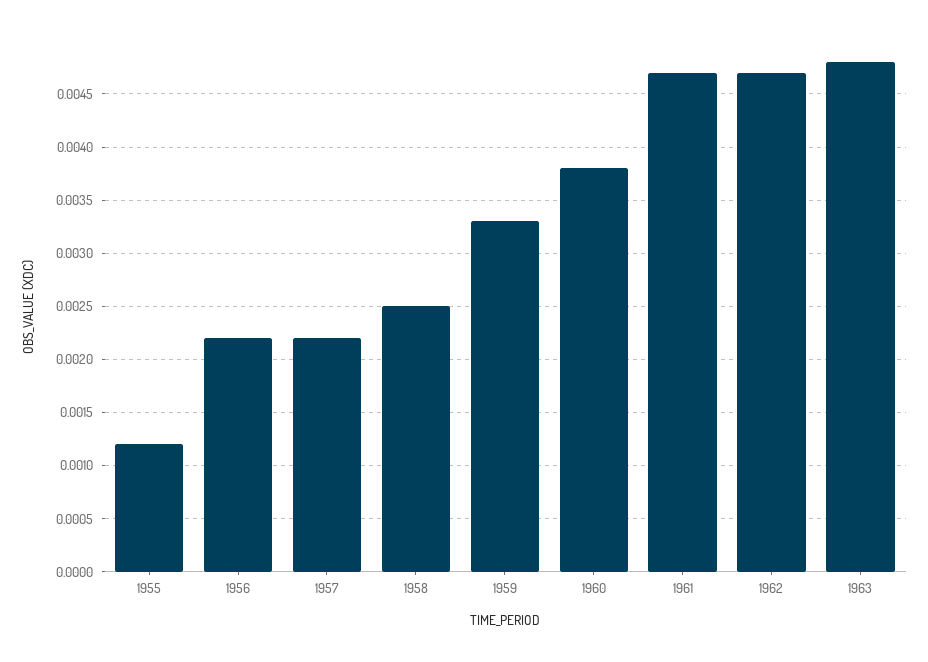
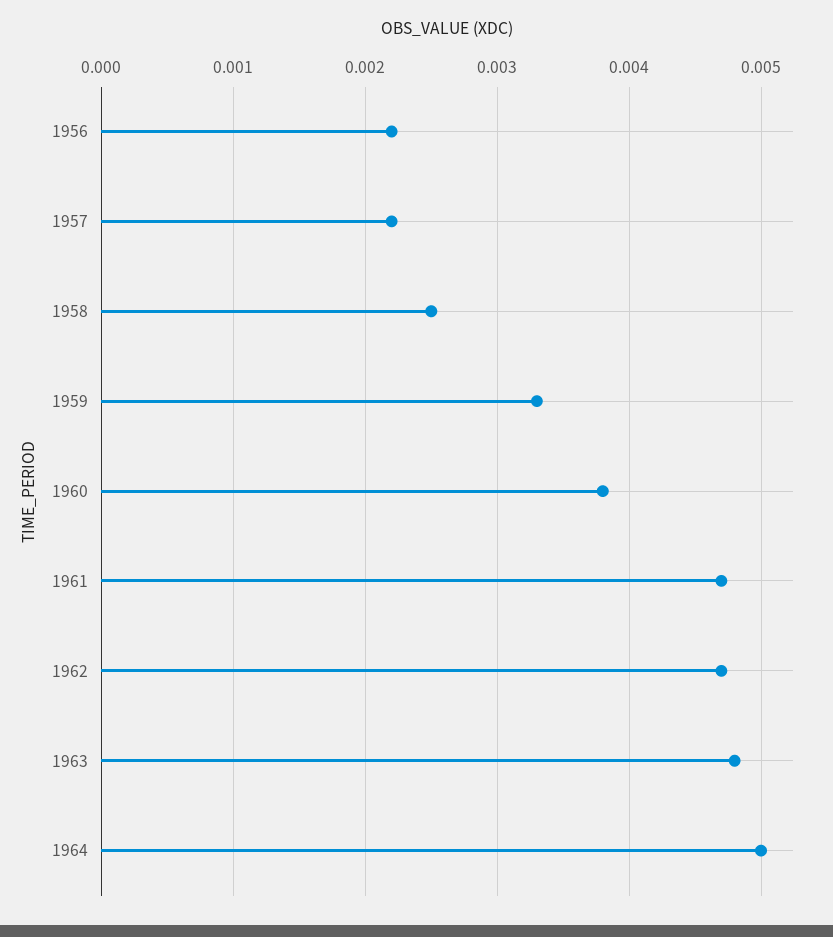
1955: 0.0012 -> none
1964: none -> 0.005

